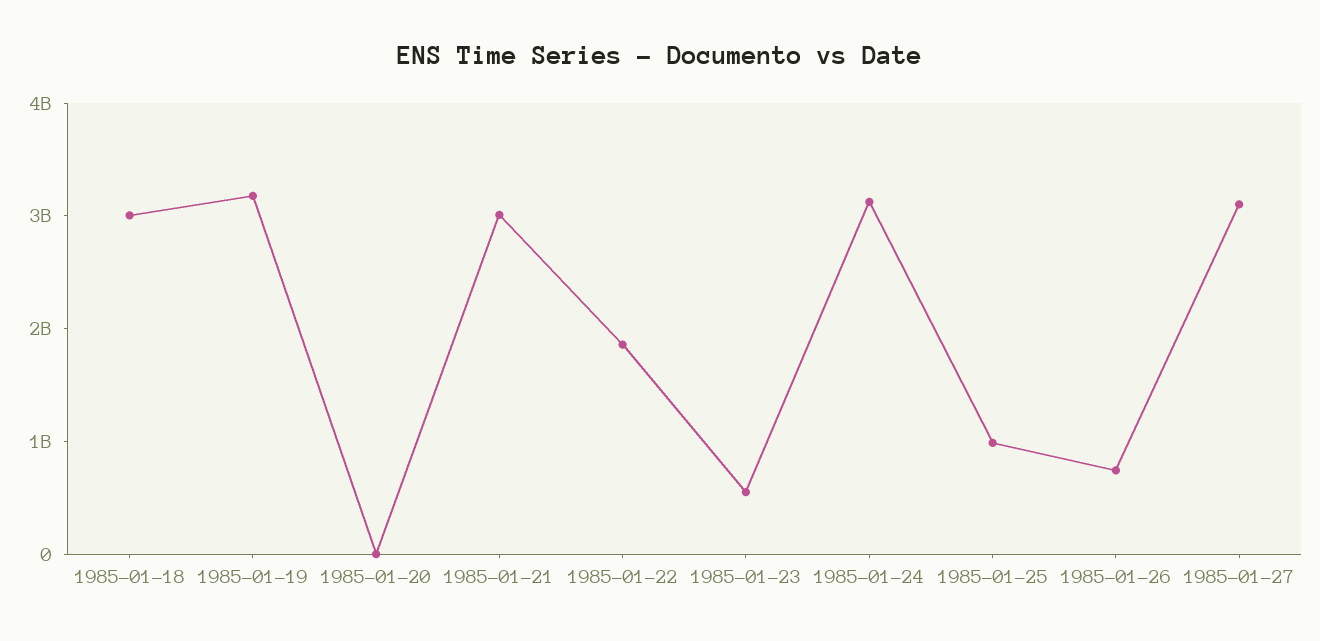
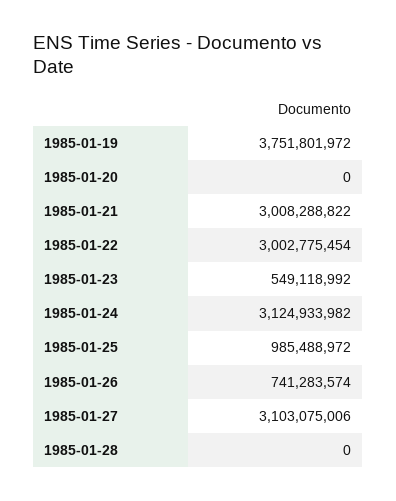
1985-01-18: 3000000000 -> none
1985-01-19: 3200000000 -> 3751801972
1985-01-22: 1800000000 -> 3002775454
1985-01-28: none -> 0

